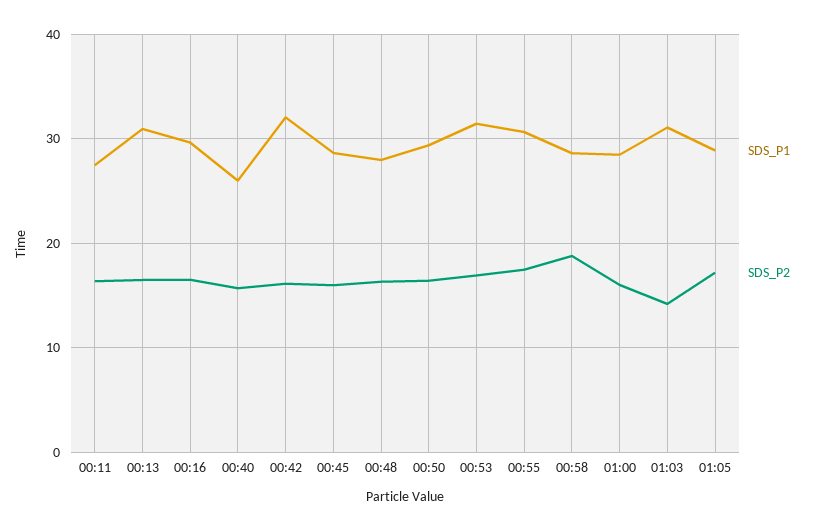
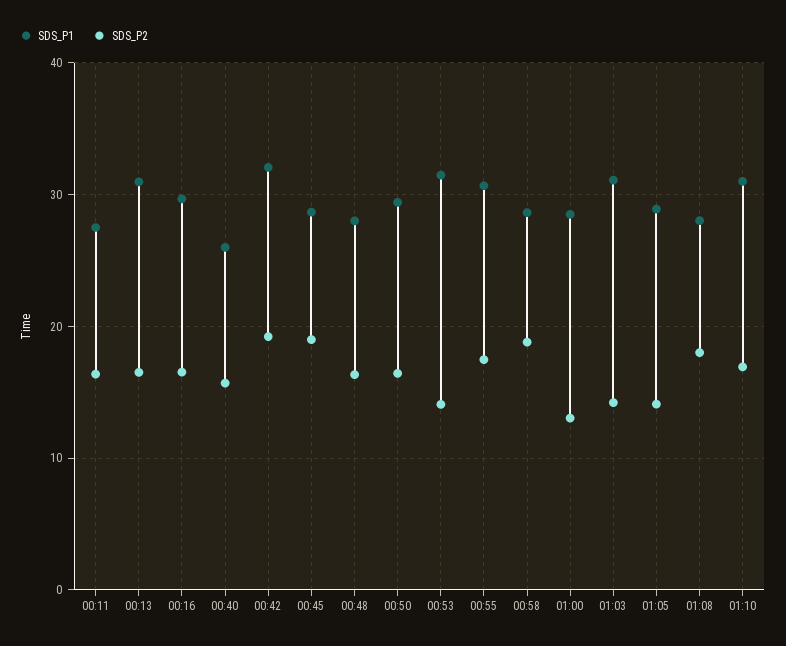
SDS_P2, 00:42: 16 -> 19
SDS_P2, 00:45: 16 -> 19
SDS_P2, 00:53: 17 -> 14
SDS_P2, 01:00: 16 -> 13
SDS_P2, 01:05: 17 -> 14
SDS_P1, 01:08: none -> 28
SDS_P2, 01:08: none -> 18
SDS_P1, 01:10: none -> 31
SDS_P2, 01:10: none -> 17

